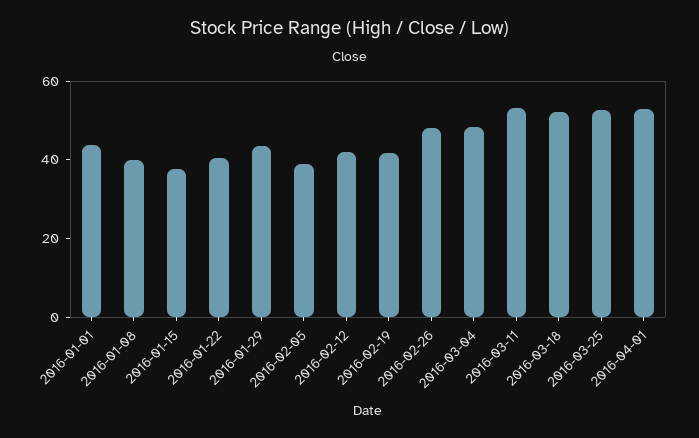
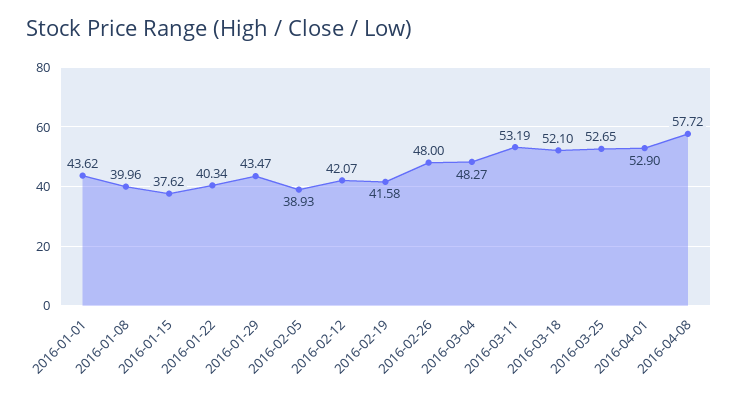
2016-04-08: none -> 57.72

